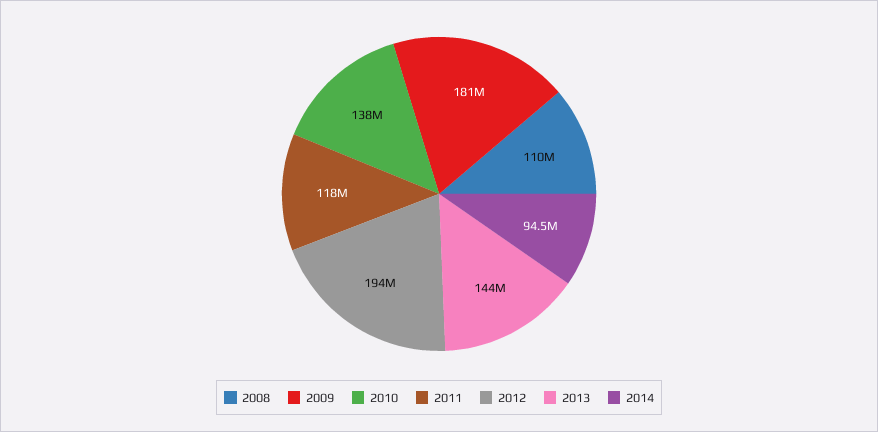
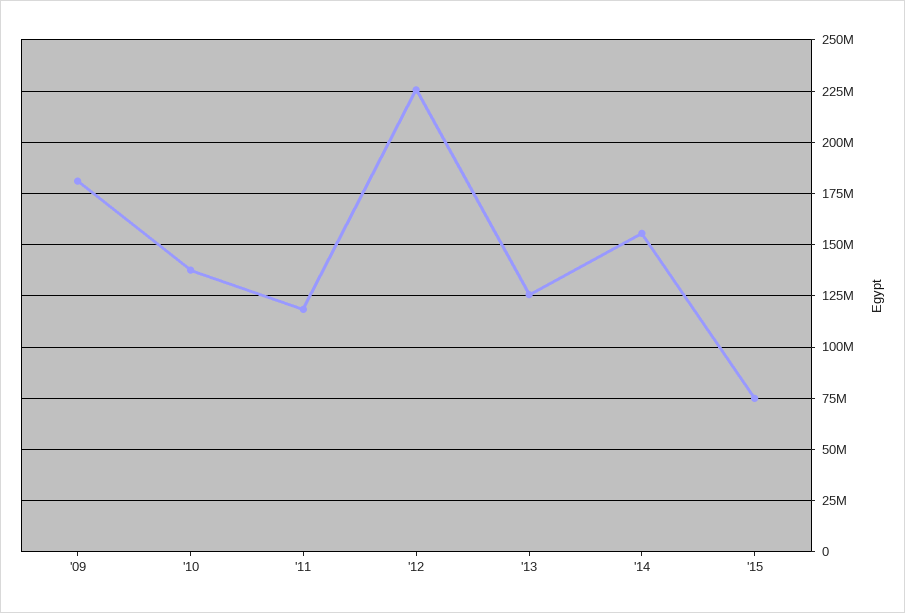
2008: 110000000 -> none
2012: 194000000 -> 225000000
2013: 144000000 -> 125000000
2014: 94500000 -> 155000000
'15: none -> 75000000

